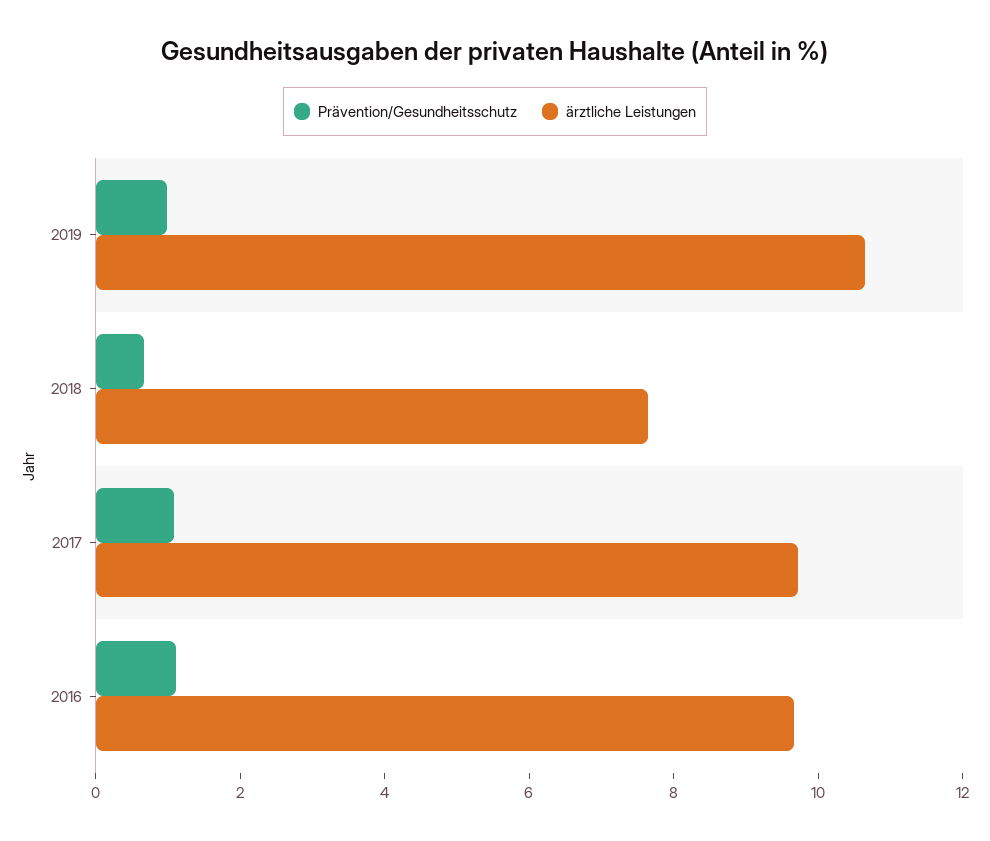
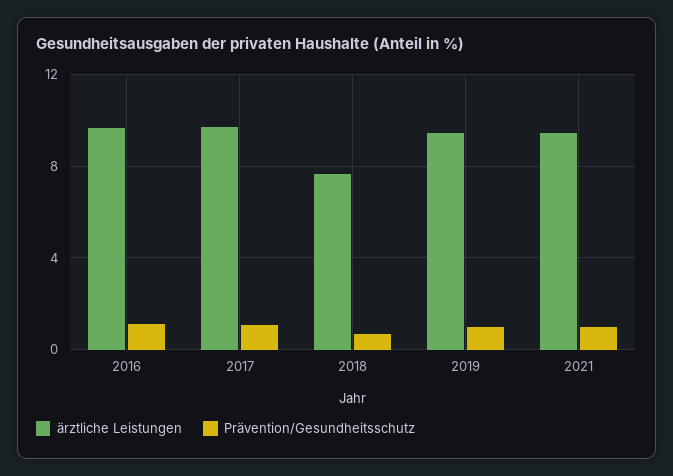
ärztliche Leistungen, 2019: 10.5 -> 9.5
ärztliche Leistungen, 2021: none -> 9.5
Prävention/Gesundheitsschutz, 2021: none -> 1

